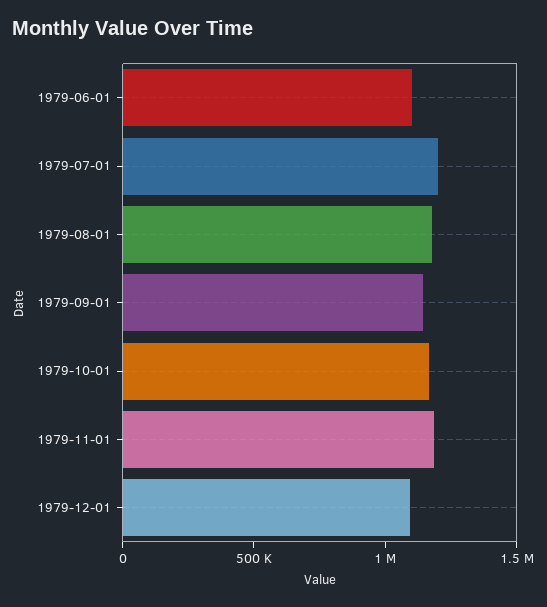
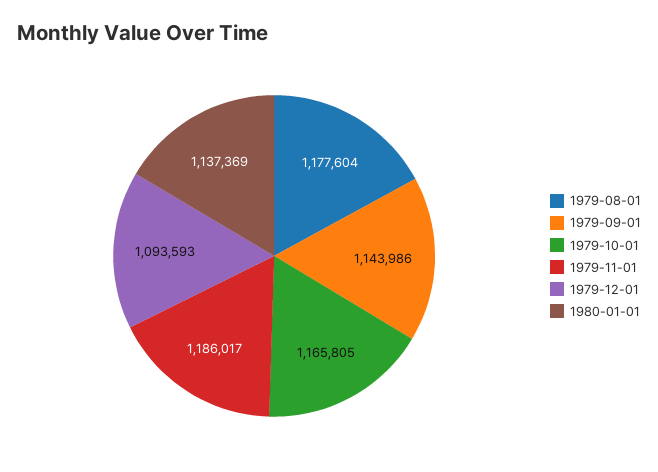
1979-06-01: 1100000 -> none
1979-07-01: 1200000 -> none
1980-01-01: none -> 1137369

